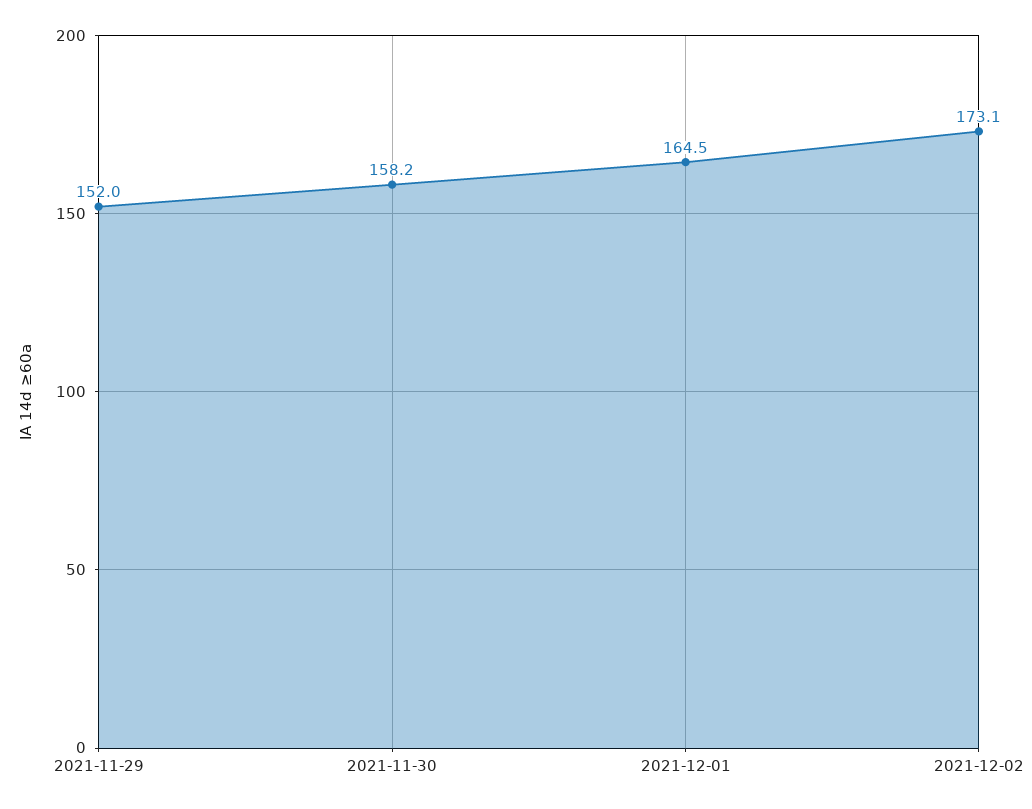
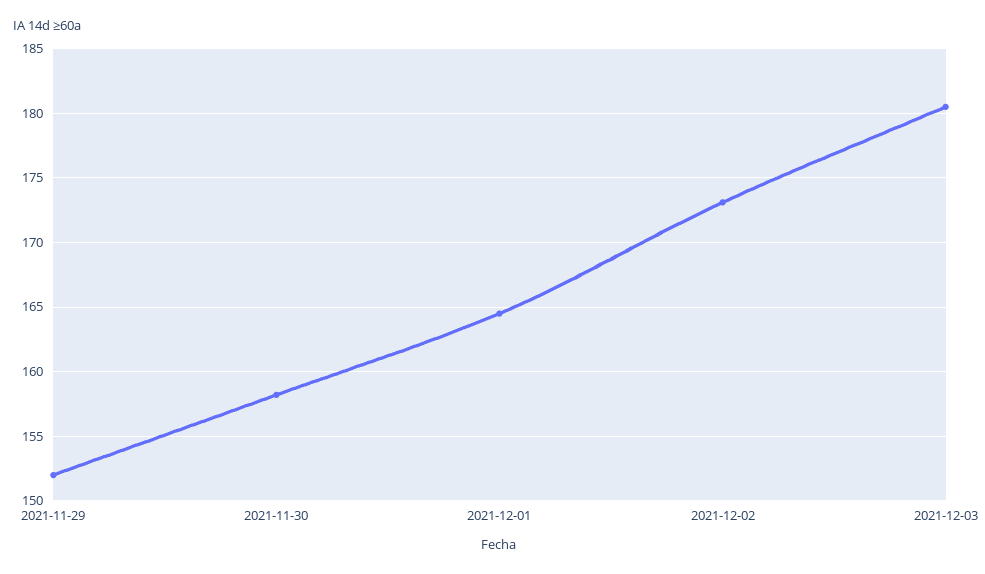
2021-12-03: none -> 180.5

